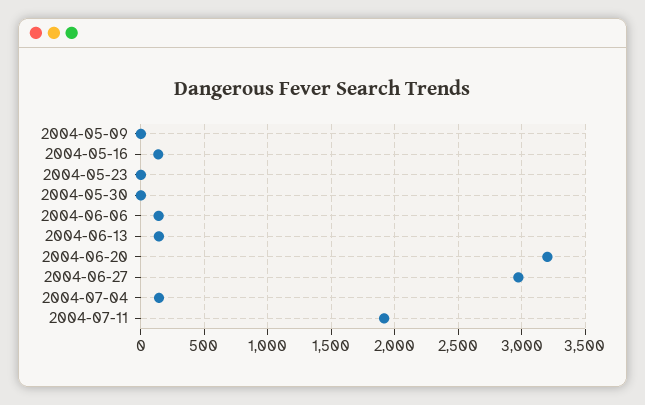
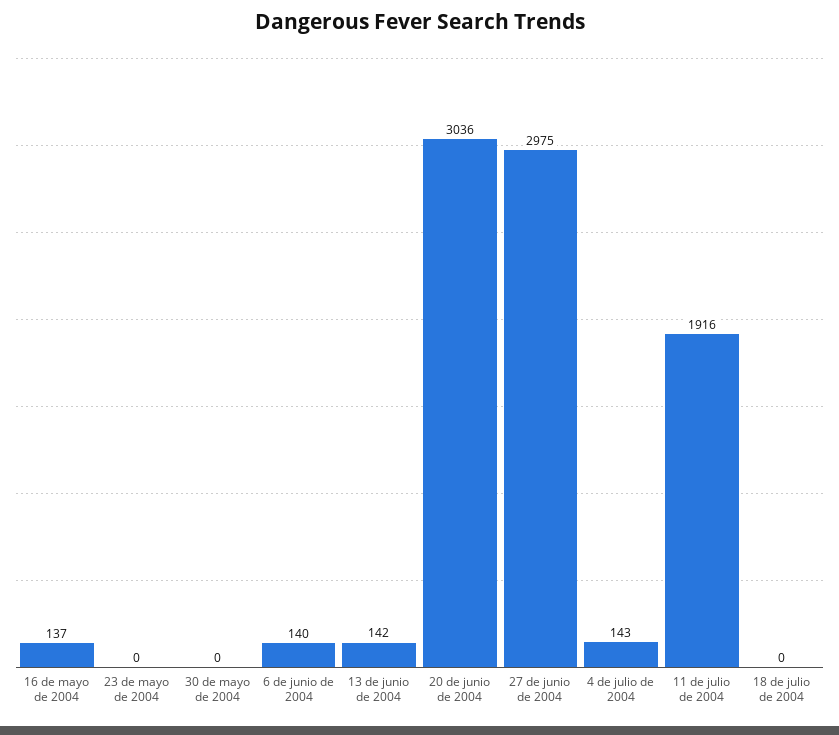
2004-05-09: 0 -> none
2004-06-20: 3200 -> 3036
18 de julio de 2004: none -> 0

